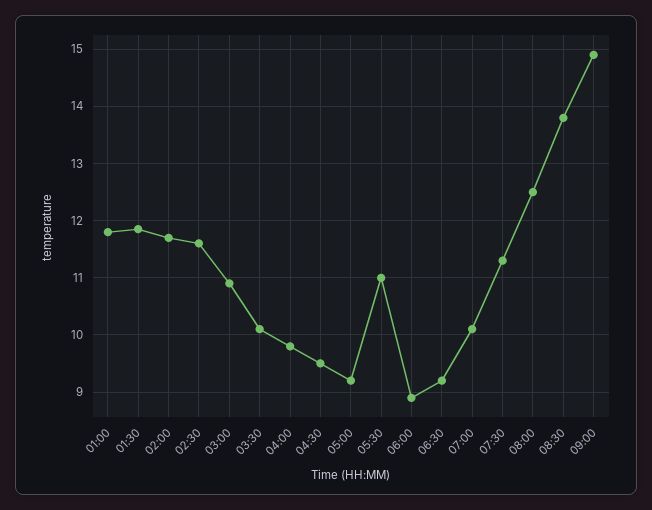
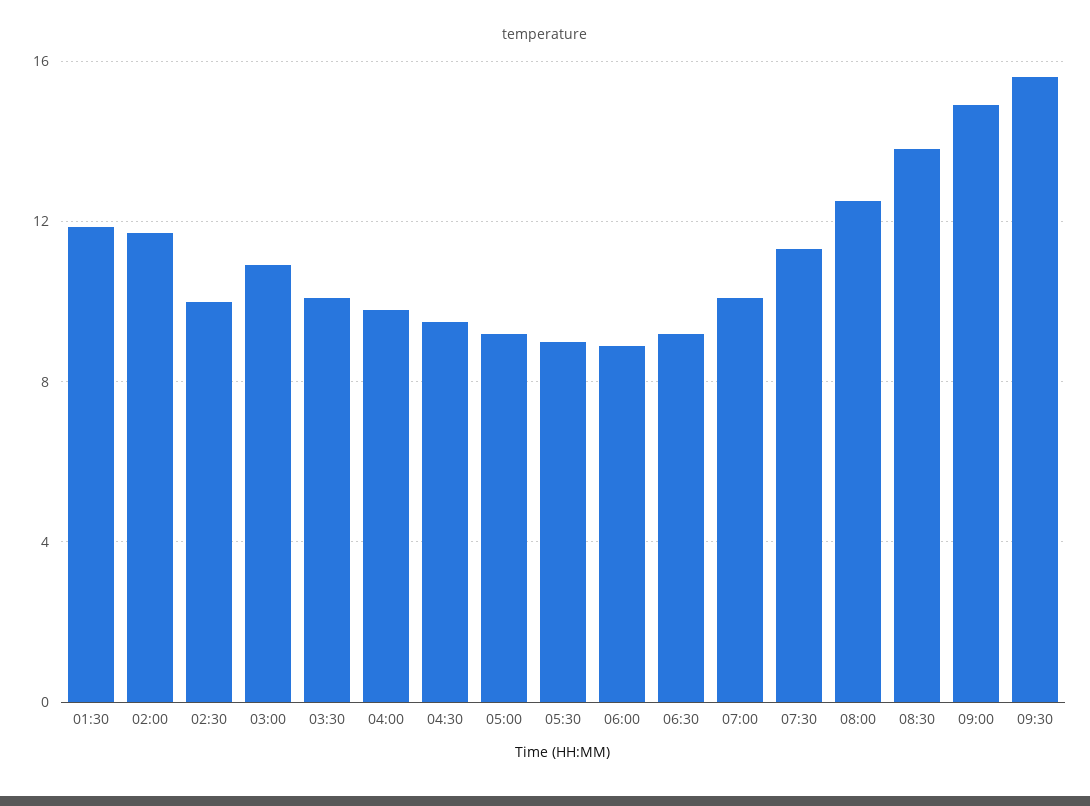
01:00: 11.8 -> none
02:30: 11.6 -> 10
05:30: 11 -> 9
09:30: none -> 15.5

